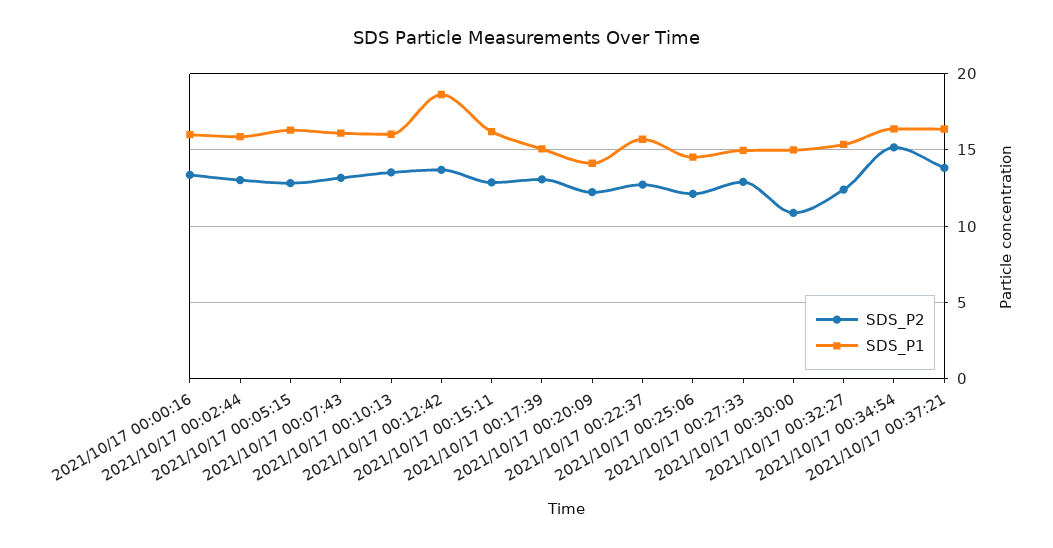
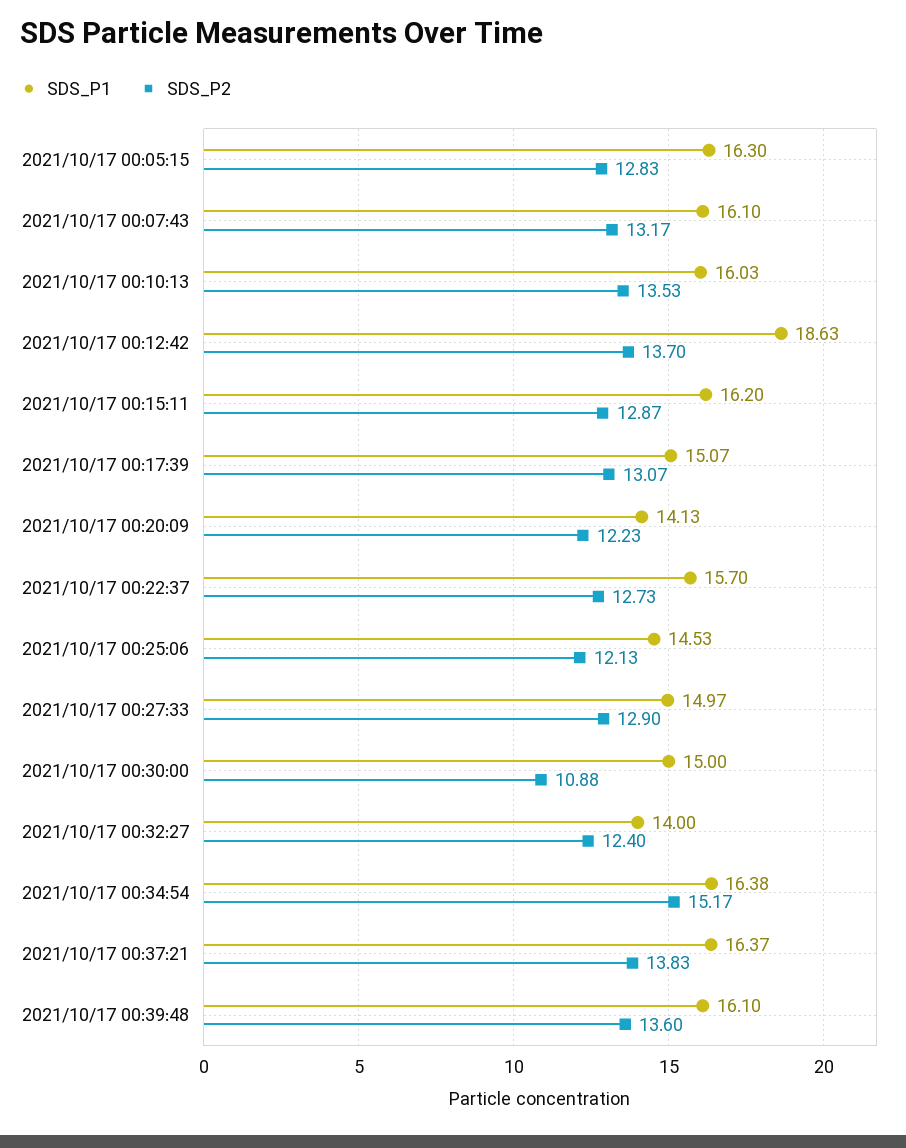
SDS_P2, 2021/10/17 00:00:16: 13.5 -> none
SDS_P1, 2021/10/17 00:00:16: 16 -> none
SDS_P2, 2021/10/17 00:02:44: 13 -> none
SDS_P1, 2021/10/17 00:02:44: 16 -> none
SDS_P1, 2021/10/17 00:32:27: 15.5 -> 14
SDS_P1, 2021/10/17 00:39:48: none -> 16.1
SDS_P2, 2021/10/17 00:39:48: none -> 13.6

